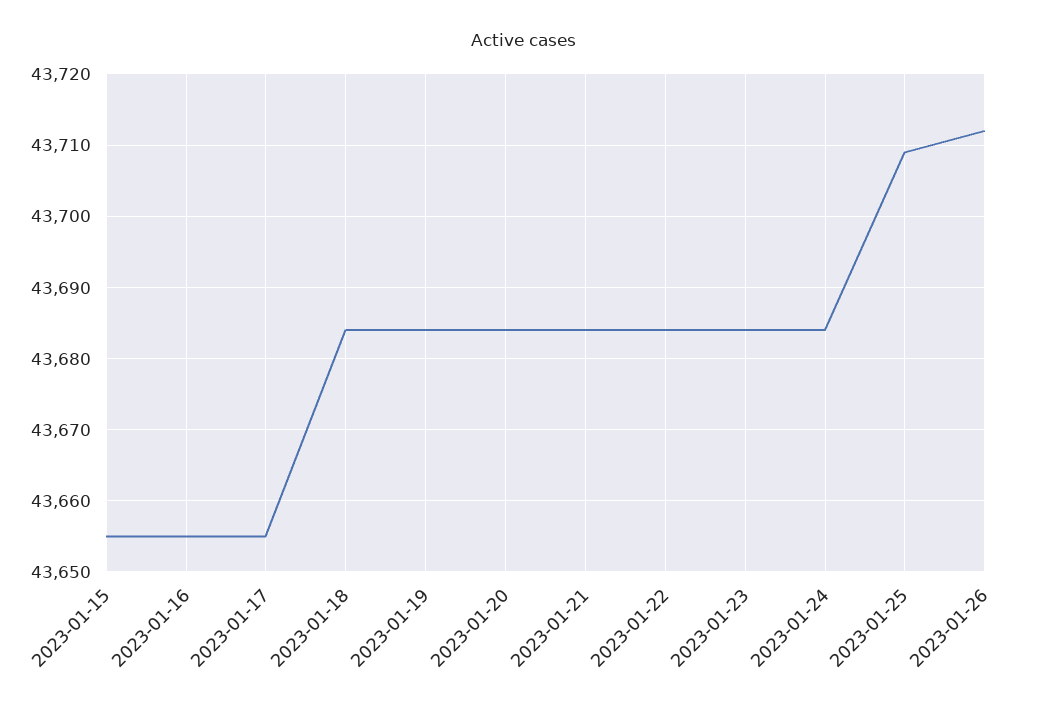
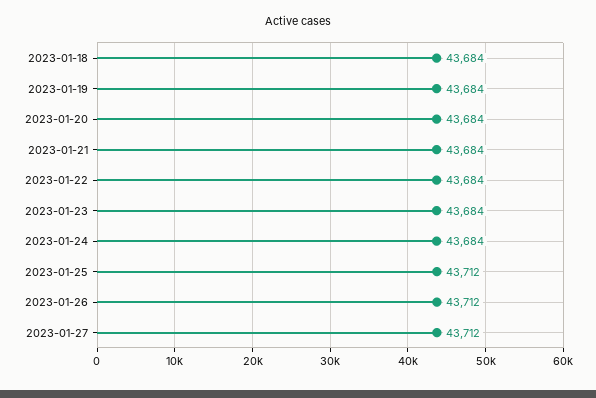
2023-01-15: 43655 -> none
2023-01-16: 43655 -> none
2023-01-17: 43655 -> none
2023-01-25: 43709 -> 43712
2023-01-27: none -> 43712

